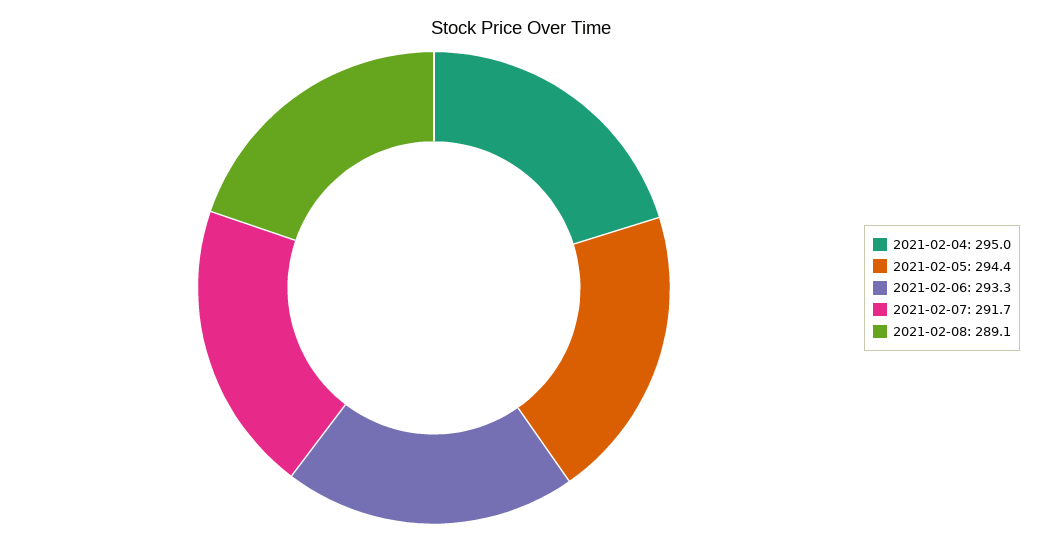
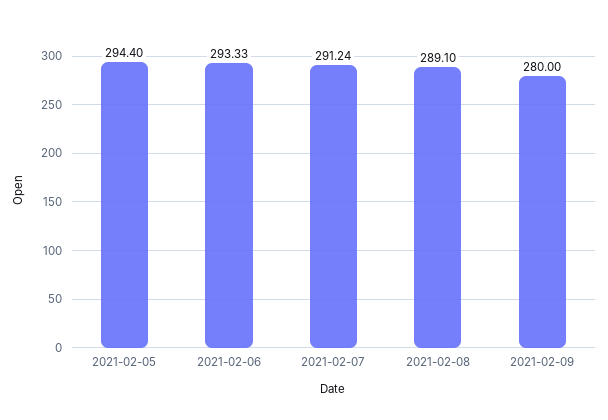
2021-02-04: 295 -> none
2021-02-07: 291.7 -> 291.24
2021-02-09: none -> 280

